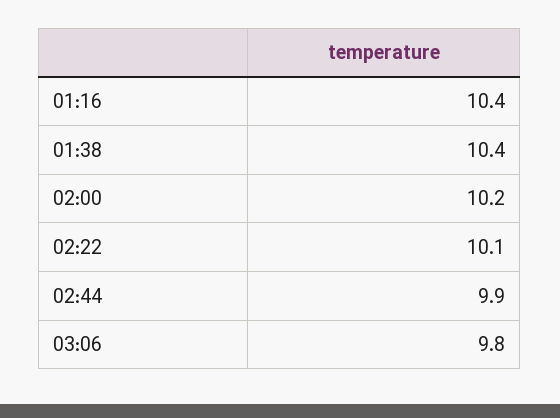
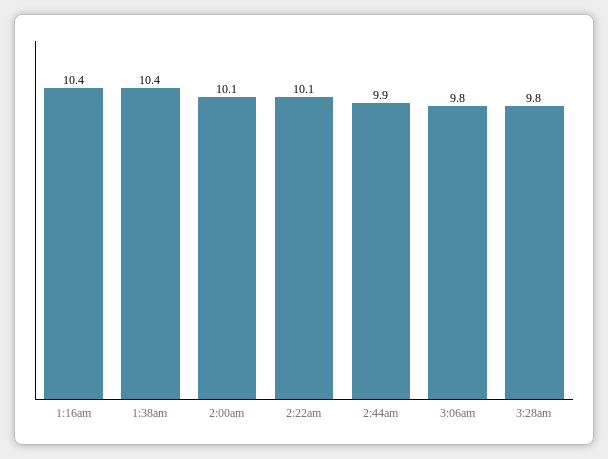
02:00: 10.2 -> 10.1
3:28am: none -> 9.8

